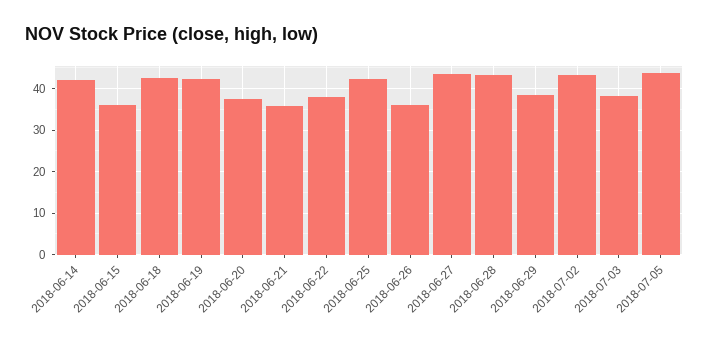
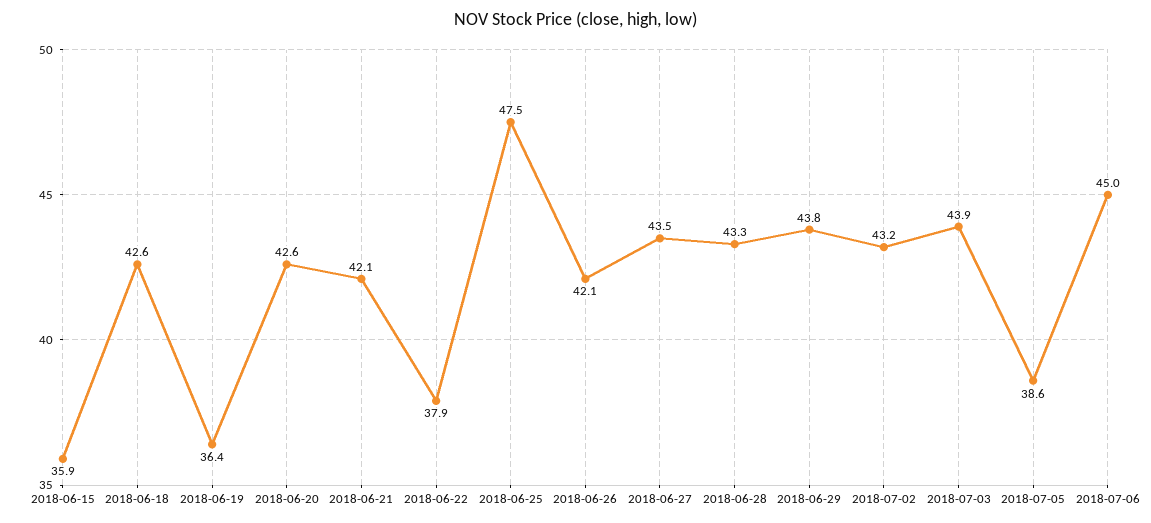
2018-06-14: 42 -> none
2018-06-19: 42 -> 36.4
2018-06-20: 38 -> 42.6
2018-06-21: 36 -> 42.1
2018-06-25: 42 -> 47.5
2018-06-26: 36 -> 42.1
2018-06-29: 38 -> 43.8
2018-07-03: 38 -> 43.9
2018-07-05: 44 -> 38.6
2018-07-06: none -> 45

